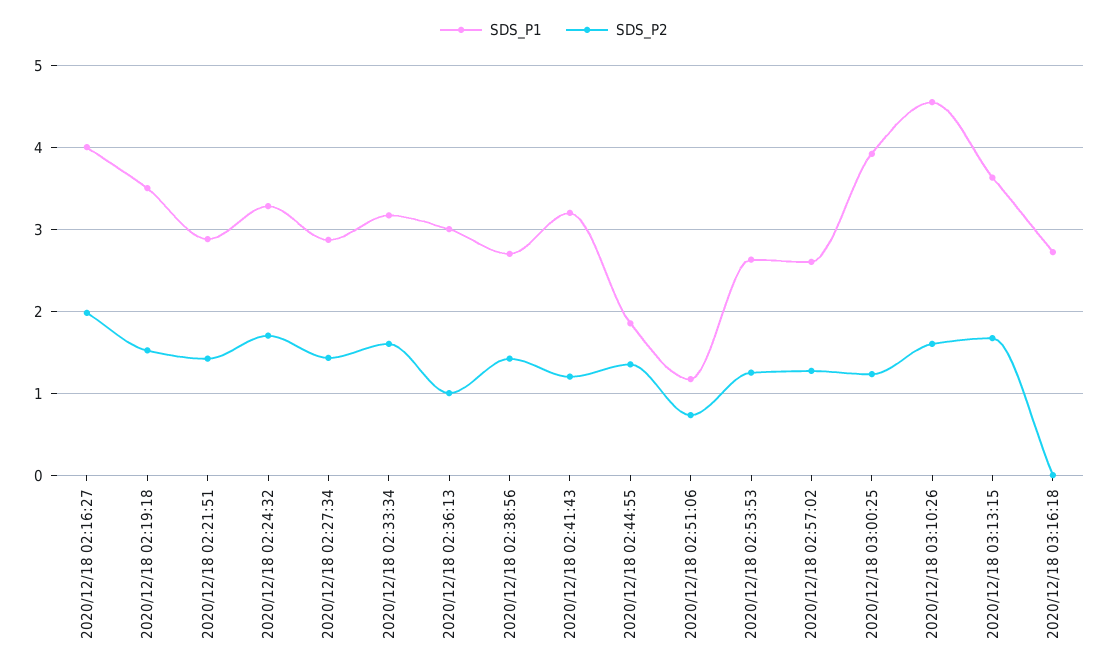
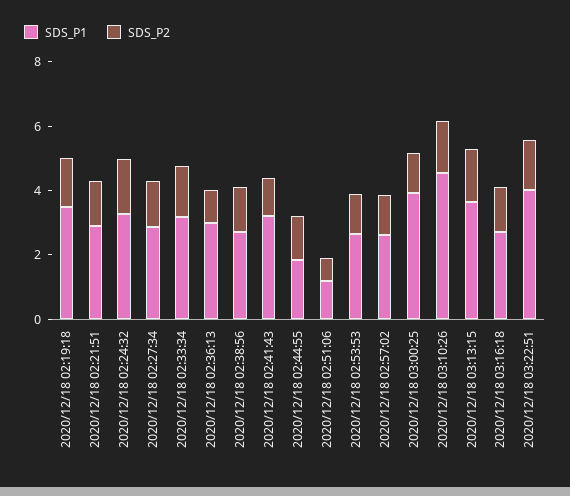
SDS_P1, 2020/12/18 02:16:27: 4 -> none
SDS_P2, 2020/12/18 02:16:27: 2 -> none
SDS_P2, 2020/12/18 03:16:18: 0 -> 1.5
SDS_P1, 2020/12/18 03:22:51: none -> 4
SDS_P2, 2020/12/18 03:22:51: none -> 1.5

